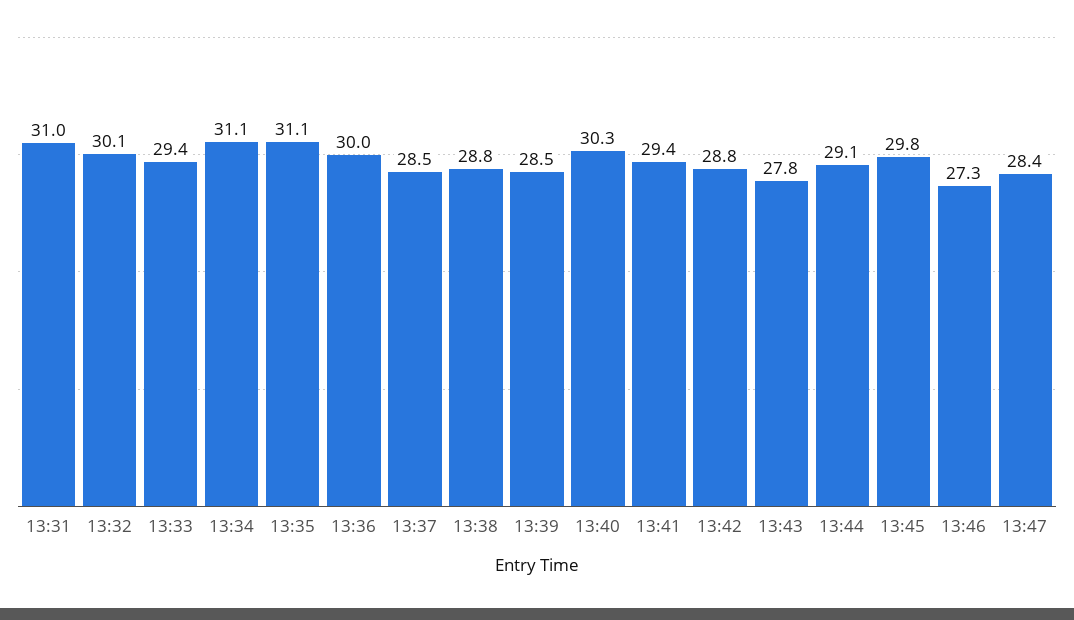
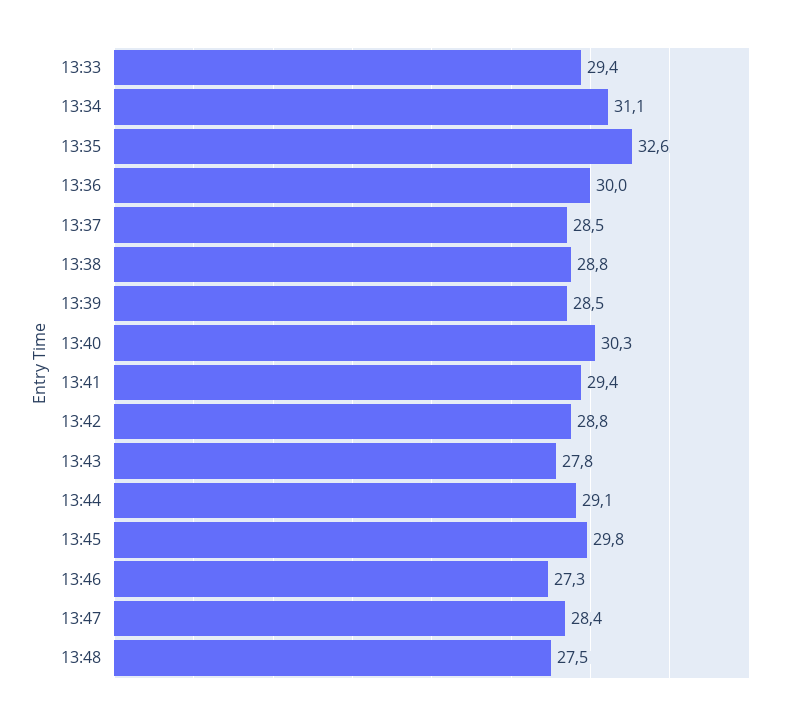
13:31: 31 -> none
13:32: 30.1 -> none
13:35: 31.1 -> 32.6
13:48: none -> 27.5

